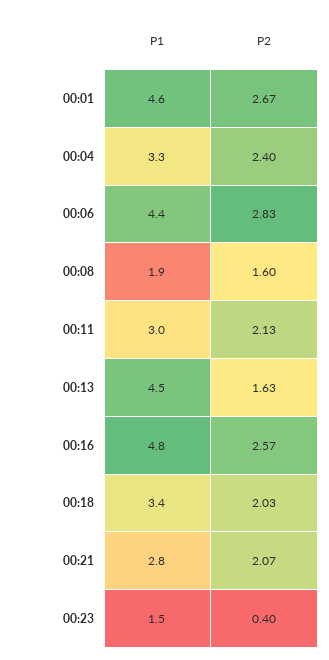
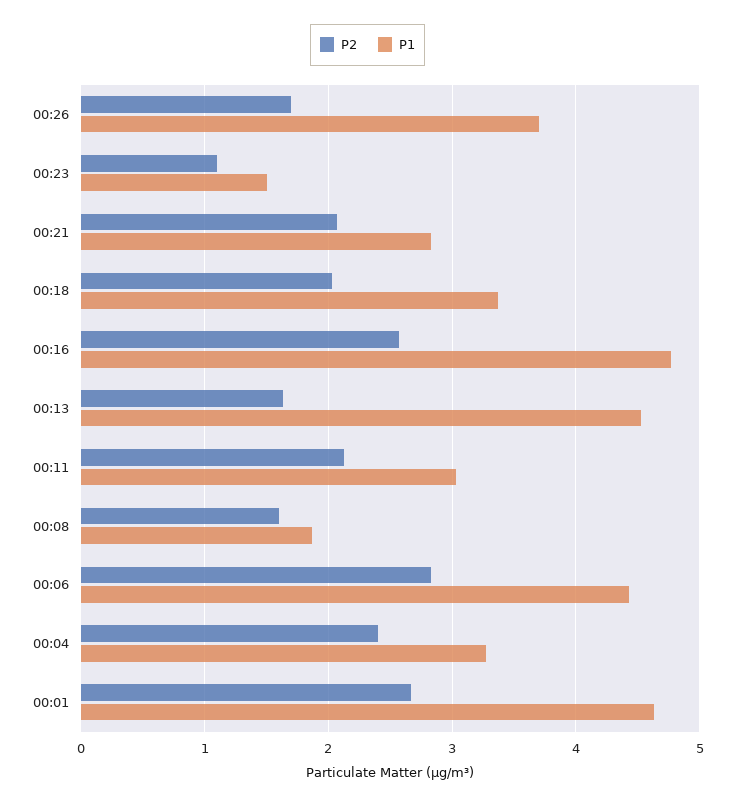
P2, 00:23: 0.4 -> 1.1
P2, 00:26: none -> 1.7
P1, 00:26: none -> 3.7

